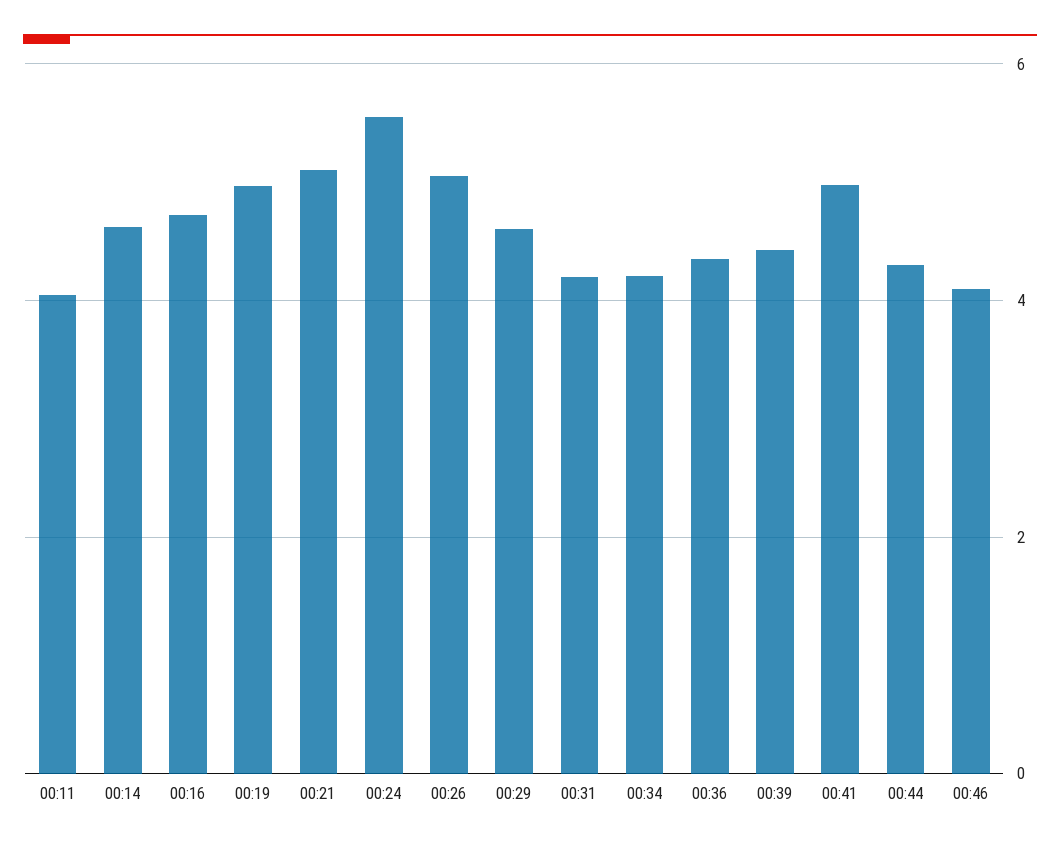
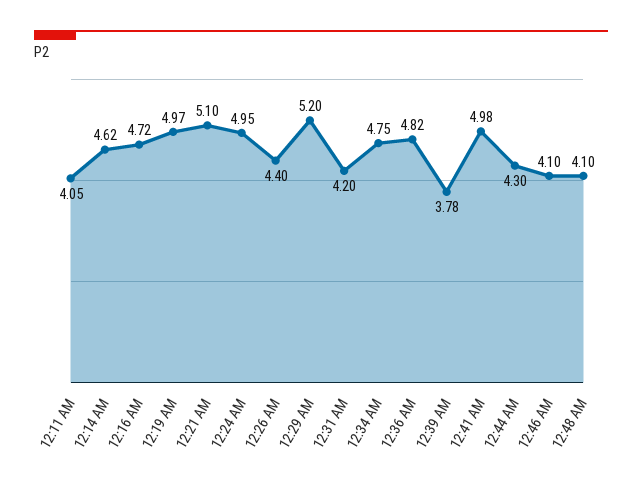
00:24: 5.6 -> 4.95
00:26: 5 -> 4.4
00:29: 4.6 -> 5.2
00:34: 4.2 -> 4.75
00:36: 4.4 -> 4.82
00:39: 4.4 -> 3.78
12:48 AM: none -> 4.1

